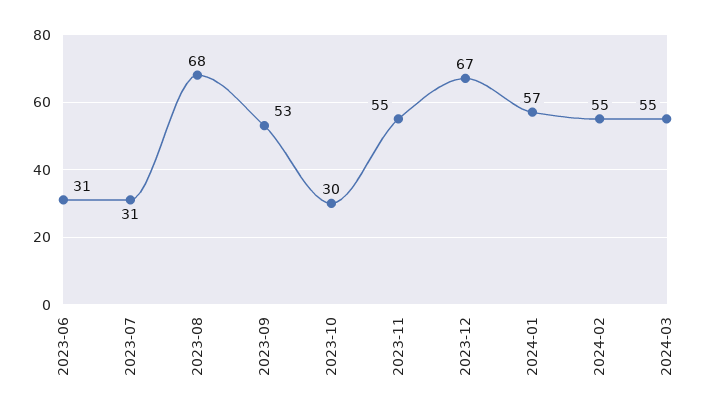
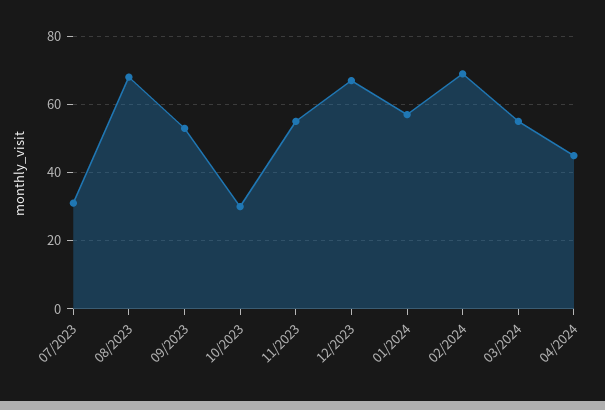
2023-06: 31 -> none
2024-02: 55 -> 70
04/2024: none -> 45

